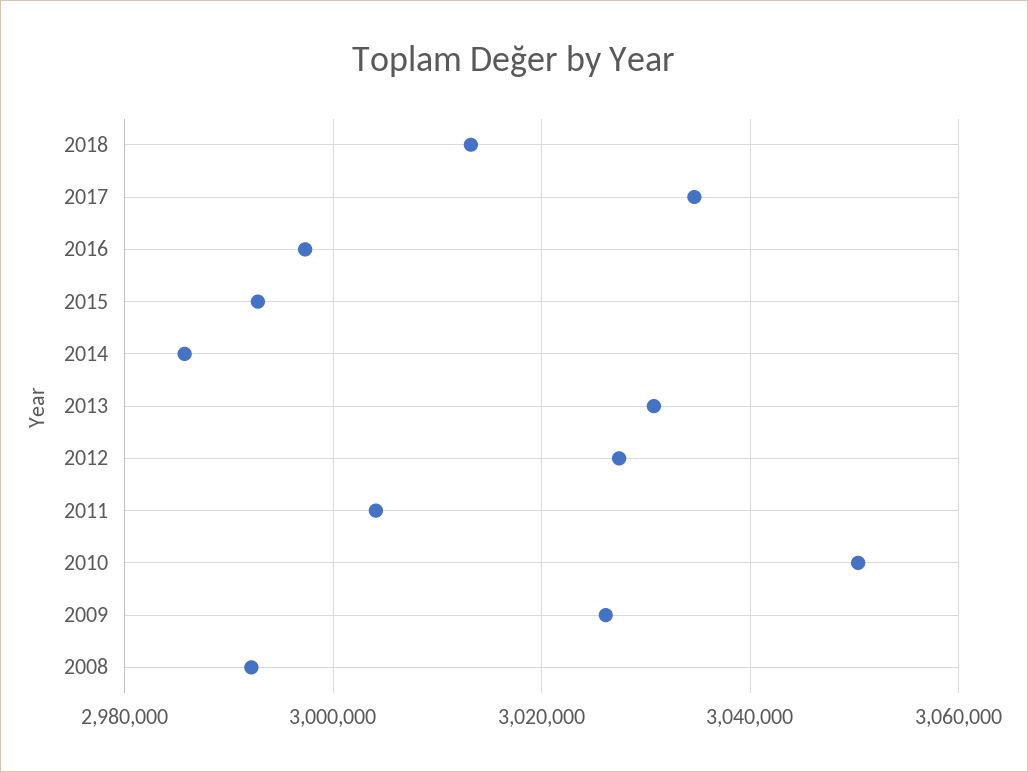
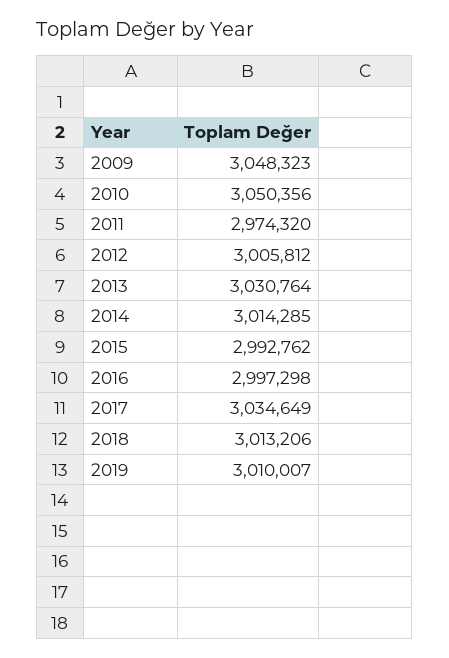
2014: 2986000 -> 3014285
2012: 3028000 -> 3005812
2011: 3004000 -> 2974320
2009: 3026000 -> 3048323
2008: 2992000 -> none
2019: none -> 3010007

